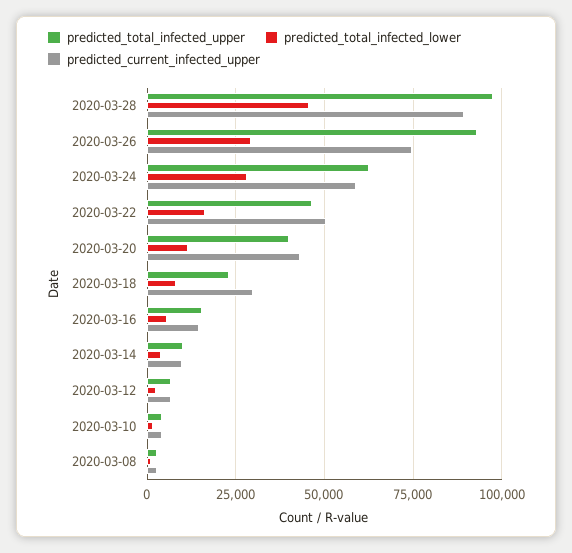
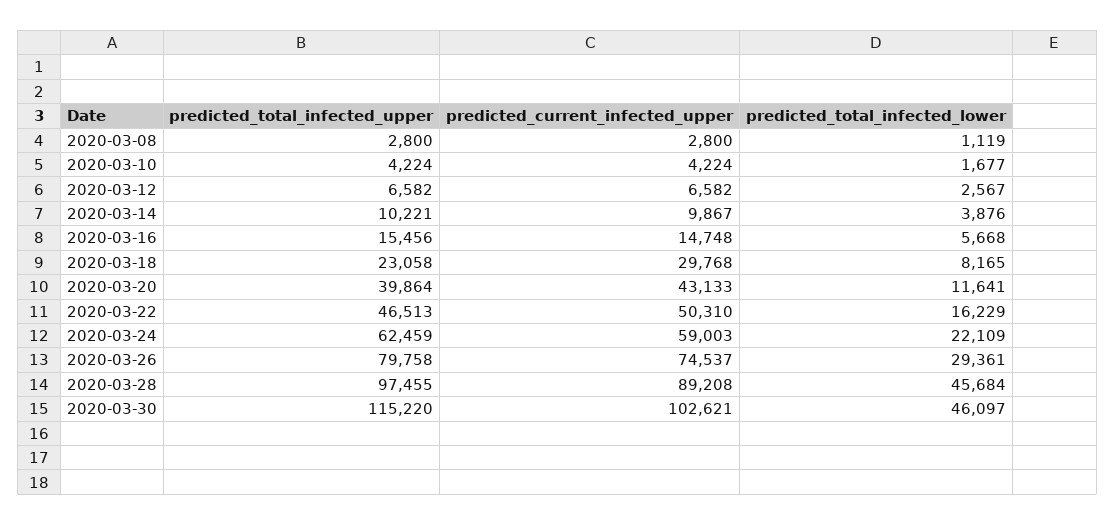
predicted_total_infected_upper, 2020-03-26: 92500 -> 79758
predicted_total_infected_lower, 2020-03-24: 27500 -> 22109
predicted_total_infected_upper, 2020-03-30: none -> 115220
predicted_current_infected_upper, 2020-03-30: none -> 102621
predicted_total_infected_lower, 2020-03-30: none -> 46097

